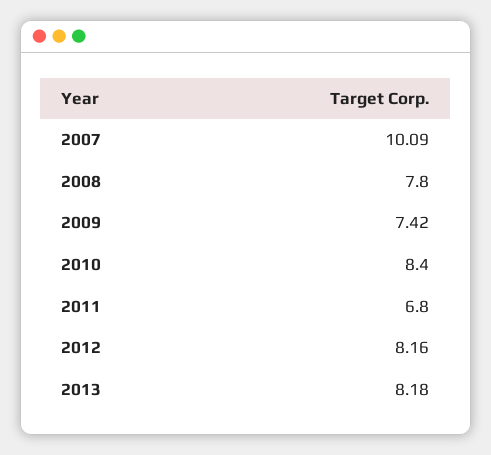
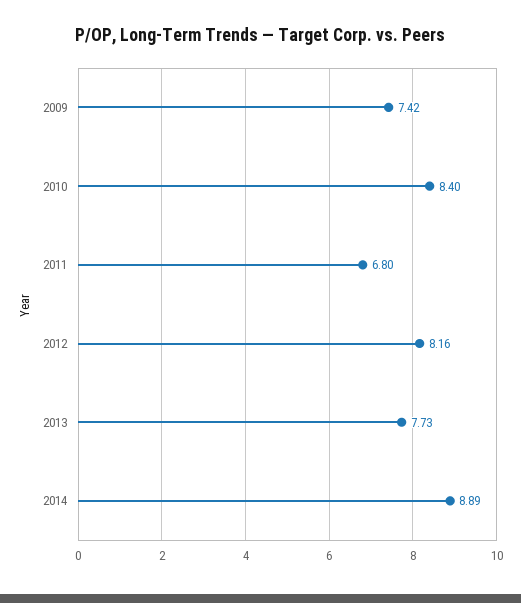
2007: 10.09 -> none
2008: 7.8 -> none
2013: 8.18 -> 7.73
2014: none -> 8.89

